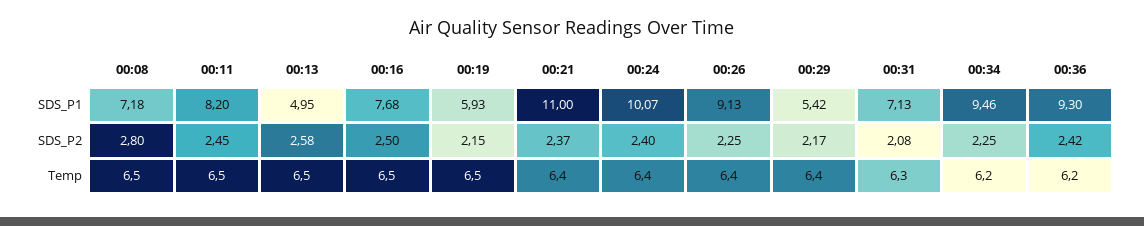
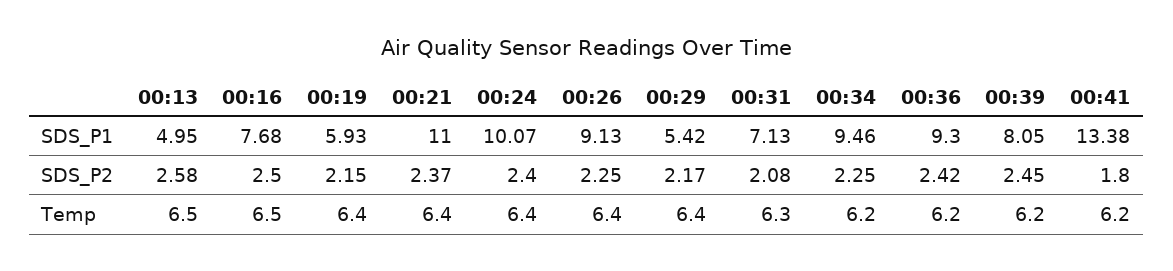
00:08, SDS_P1: 7.18 -> none
00:11, SDS_P1: 8.2 -> none
00:08, SDS_P2: 2.8 -> none
00:11, SDS_P2: 2.45 -> none
00:08, Temp: 6.5 -> none
00:11, Temp: 6.5 -> none
00:19, Temp: 6.5 -> 6.4
00:39, SDS_P1: none -> 8.05
00:41, SDS_P1: none -> 13.38
00:39, SDS_P2: none -> 2.45
00:41, SDS_P2: none -> 1.8
00:39, Temp: none -> 6.2
00:41, Temp: none -> 6.2

